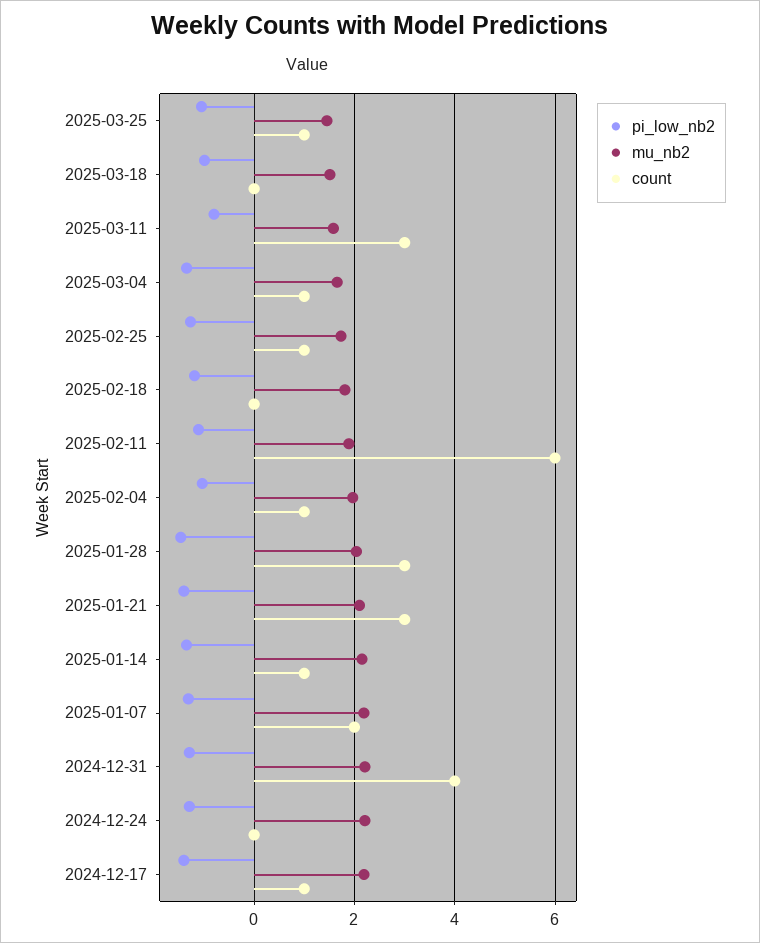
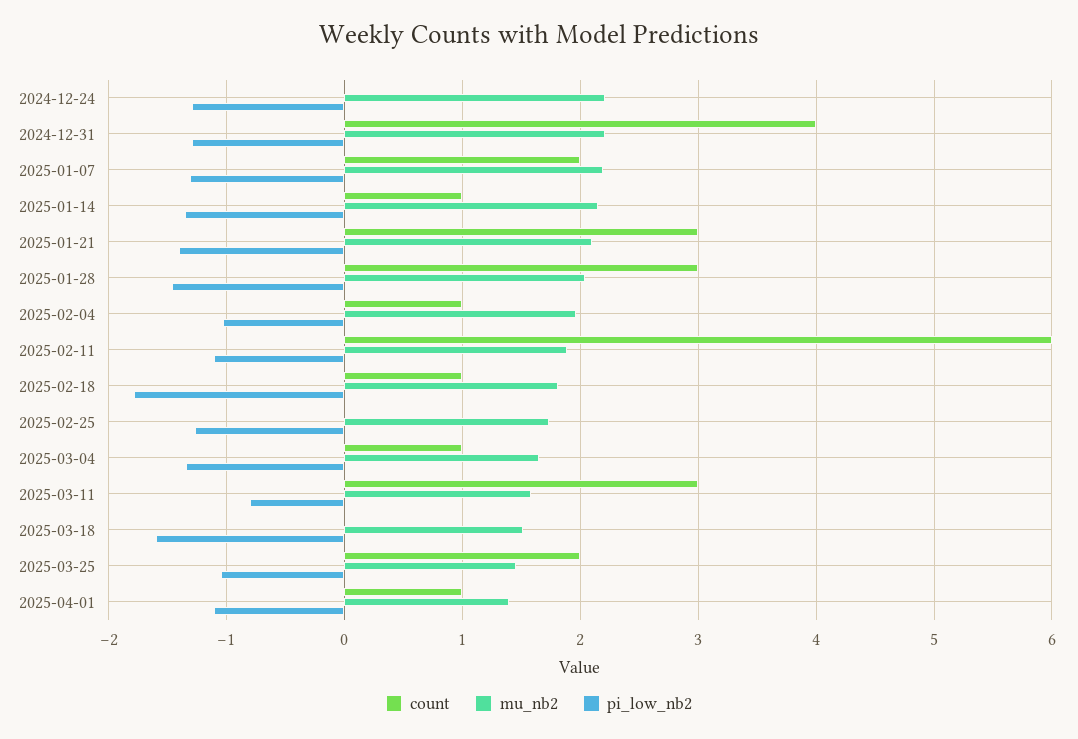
count, 2025-03-25: 1 -> 2
pi_low_nb2, 2025-03-18: -1 -> -1.6
count, 2025-02-25: 1 -> 0
pi_low_nb2, 2025-02-18: -1.2 -> -1.8
count, 2025-02-18: 0 -> 1
pi_low_nb2, 2024-12-17: -1.4 -> none
mu_nb2, 2024-12-17: 2.2 -> none
count, 2024-12-17: 1 -> none
count, 2025-04-01: none -> 1
mu_nb2, 2025-04-01: none -> 1.4
pi_low_nb2, 2025-04-01: none -> -1.1

